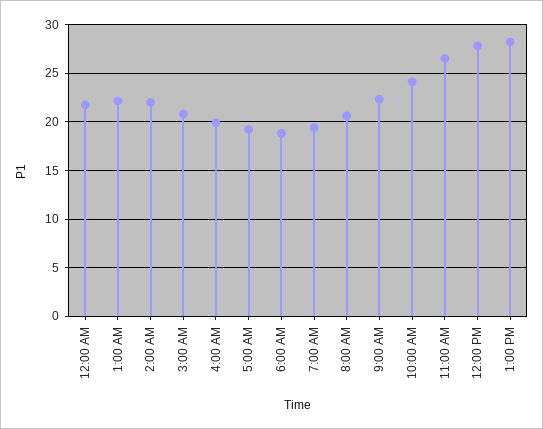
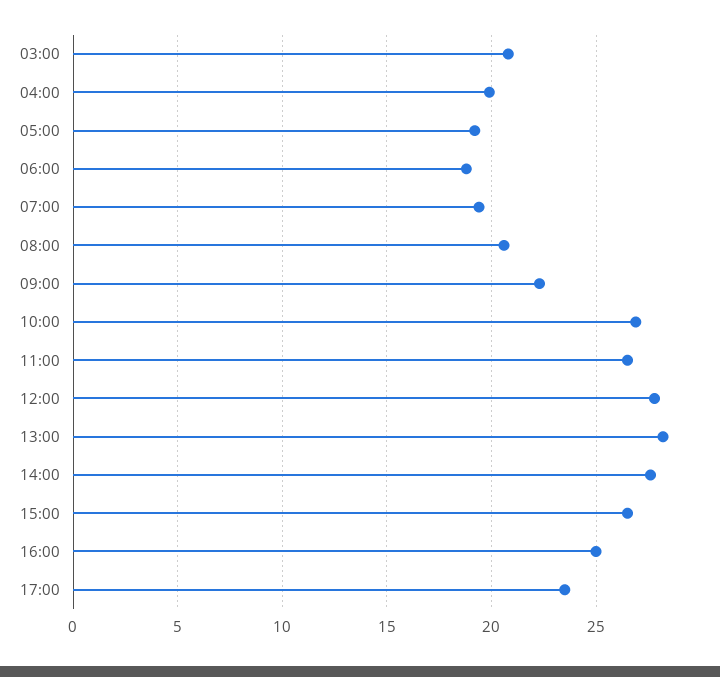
12:00 AM: 22 -> none
1:00 AM: 22 -> none
2:00 AM: 22 -> none
10:00 AM: 24 -> 27
14:00: none -> 27.5
15:00: none -> 26.5
16:00: none -> 25
17:00: none -> 23.5

